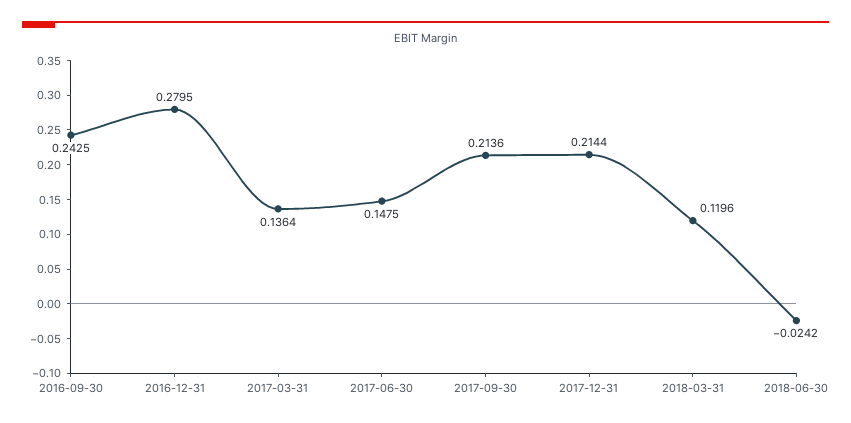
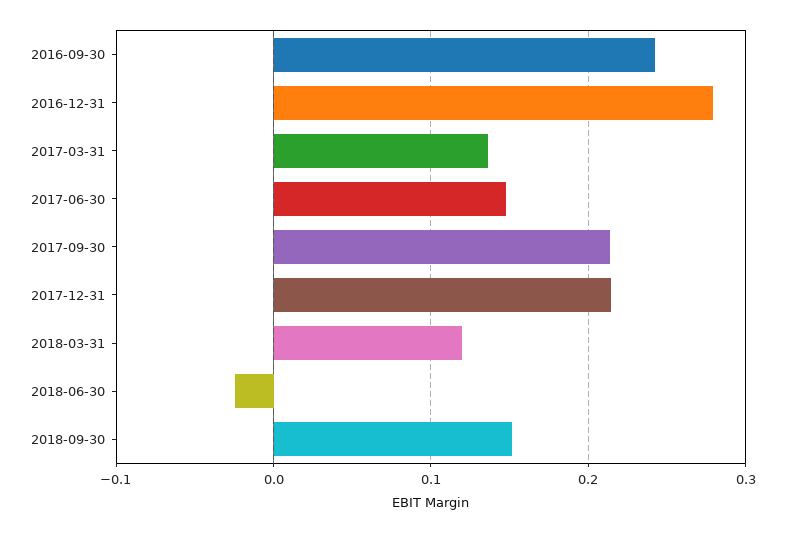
2018-09-30: none -> 0.15

